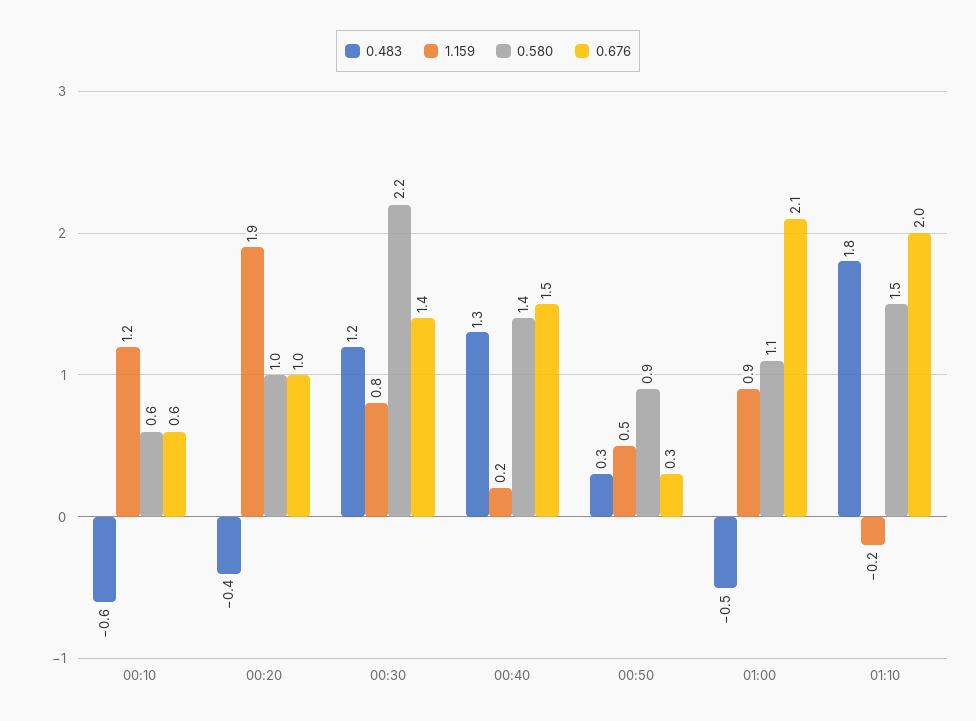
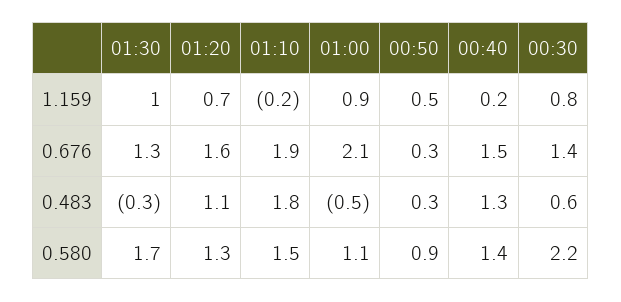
0.483, 00:10: -0.6 -> none
1.159, 00:10: 1.2 -> none
0.580, 00:10: 0.6 -> none
0.676, 00:10: 0.6 -> none
0.483, 00:20: -0.4 -> none
1.159, 00:20: 1.9 -> none
0.580, 00:20: 1 -> none
0.676, 00:20: 1 -> none
0.483, 00:30: 1.2 -> 0.6
0.676, 01:10: 2 -> 1.9
1.159, 01:30: none -> 1
1.159, 01:20: none -> 0.7
0.676, 01:30: none -> 1.3
0.676, 01:20: none -> 1.6
0.483, 01:30: none -> -0.3
0.483, 01:20: none -> 1.1
0.580, 01:30: none -> 1.7
0.580, 01:20: none -> 1.3

